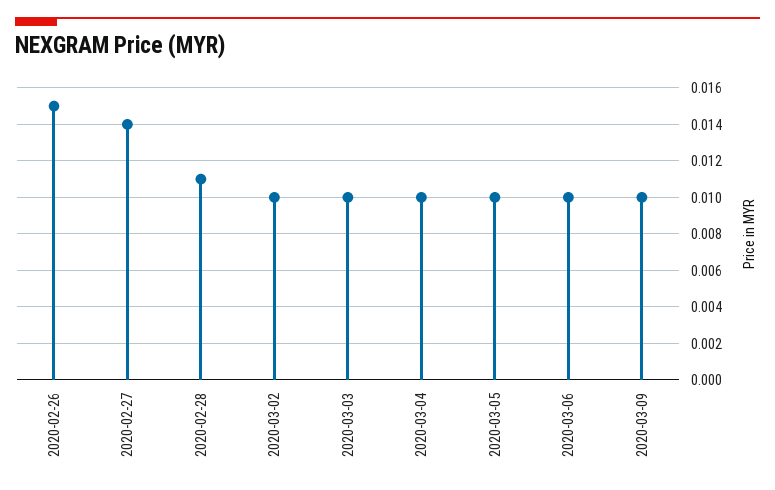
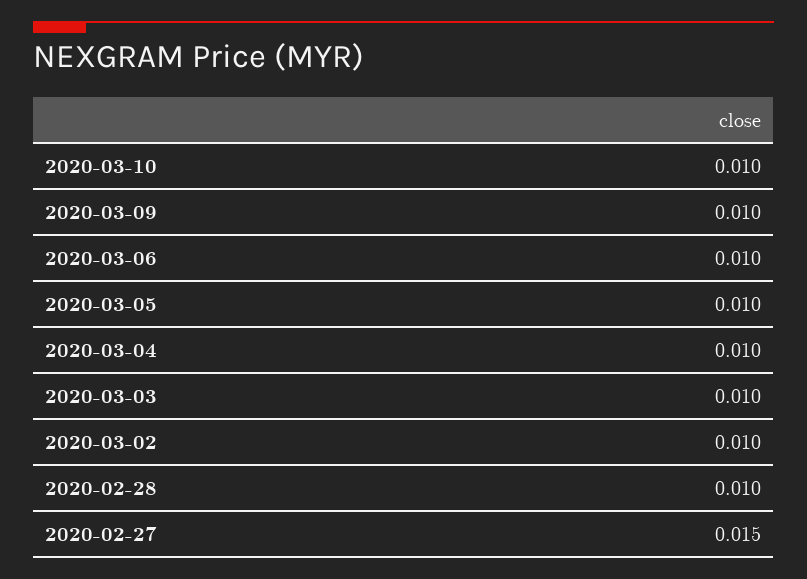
2020-02-26: 0.015 -> none
2020-02-27: 0.014 -> 0.015
2020-02-28: 0.011 -> 0.01
2020-03-10: none -> 0.01

